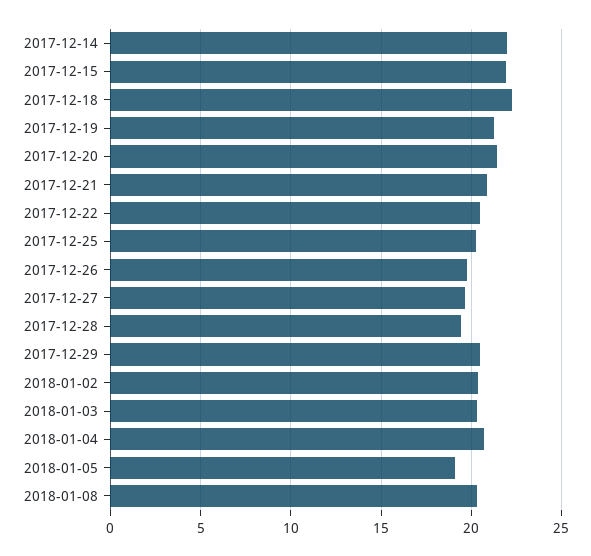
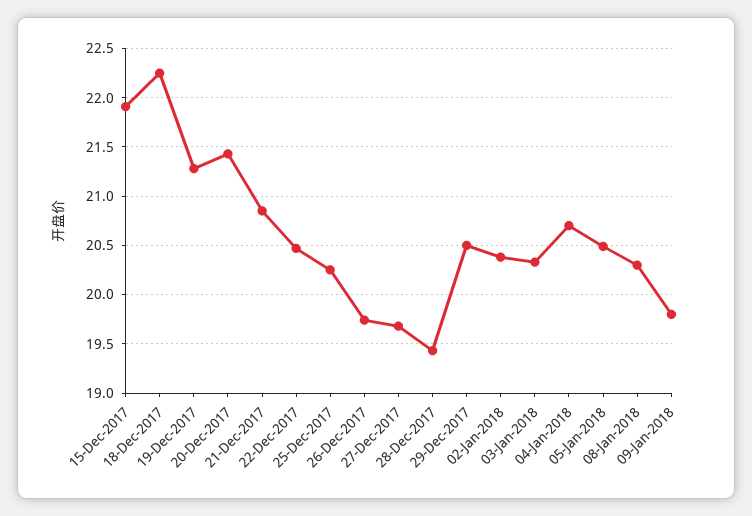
2017-12-14: 22 -> none
2018-01-05: 19 -> 20.5
09-Jan-2018: none -> 19.8

